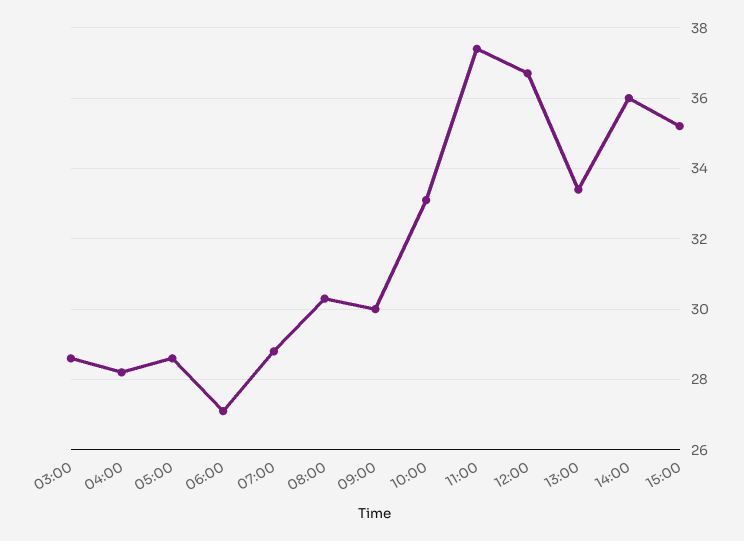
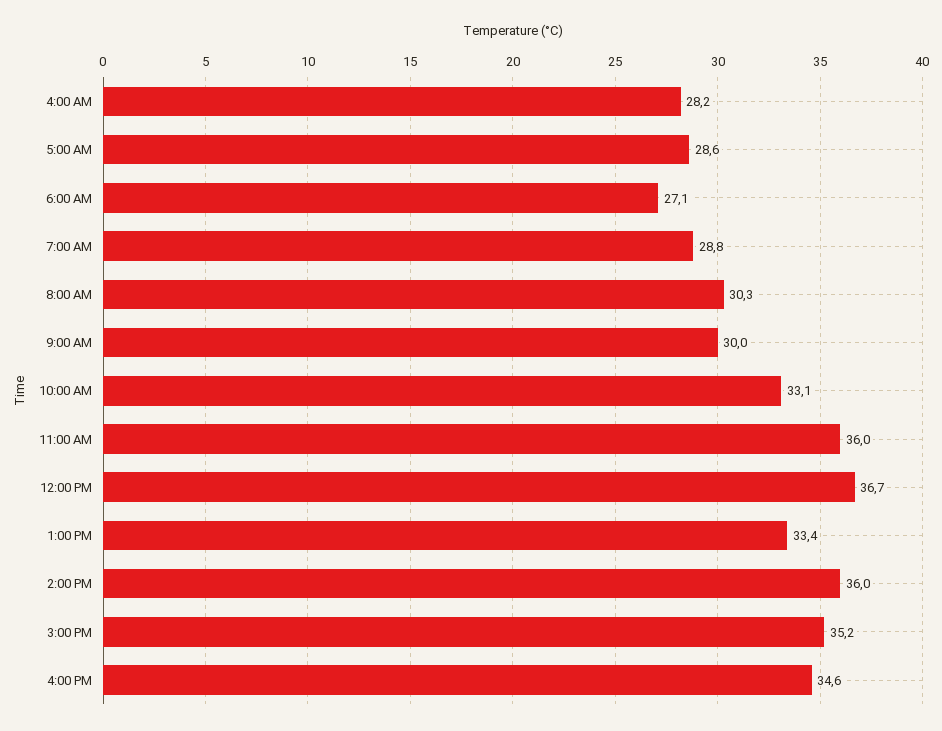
03:00: 28.5 -> none
11:00: 37.5 -> 36
4:00 PM: none -> 34.6

